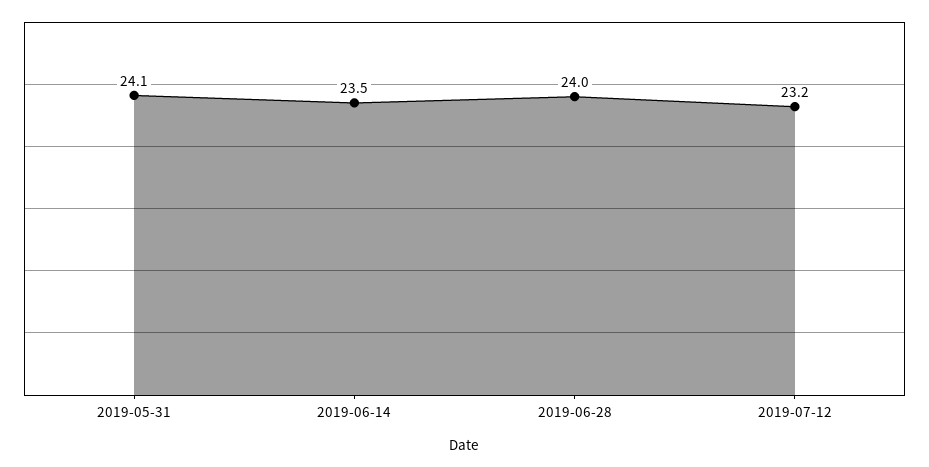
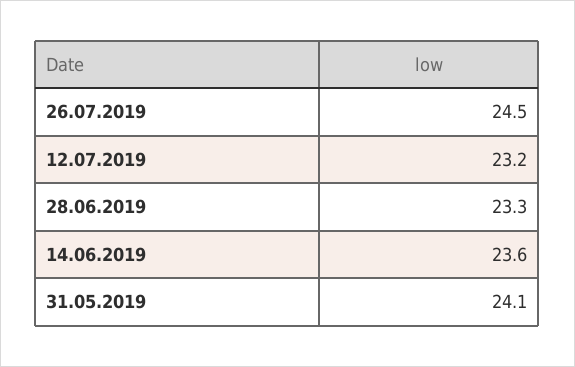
2019-06-14: 23.5 -> 23.6
2019-06-28: 24 -> 23.3
26.07.2019: none -> 24.5

